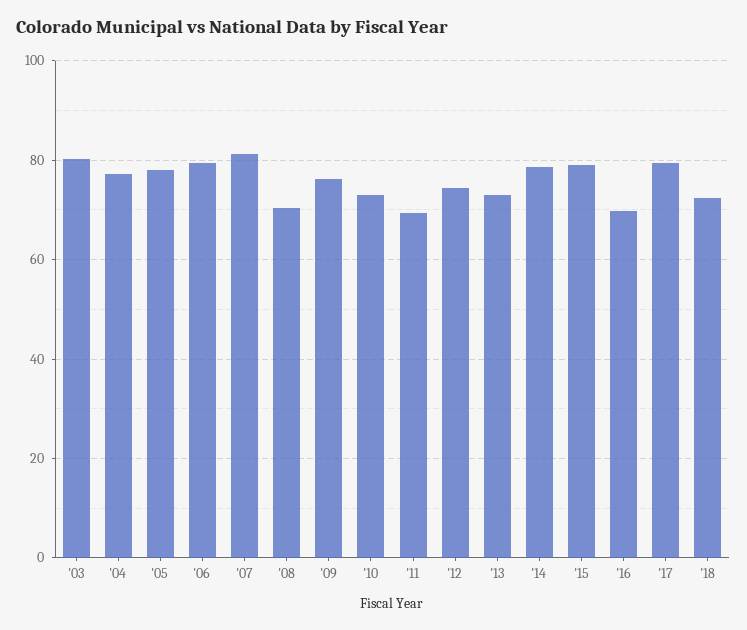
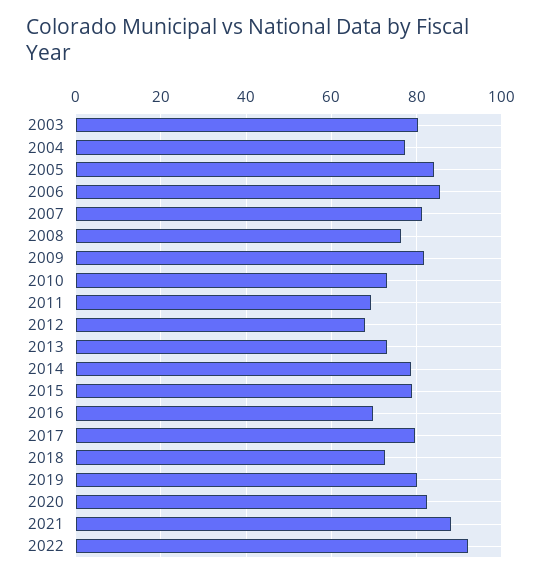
'05: 78 -> 84
'06: 80 -> 86
'08: 70 -> 76
'09: 76 -> 82
'12: 74 -> 68
2019: none -> 80
2020: none -> 82
2021: none -> 88
2022: none -> 92

